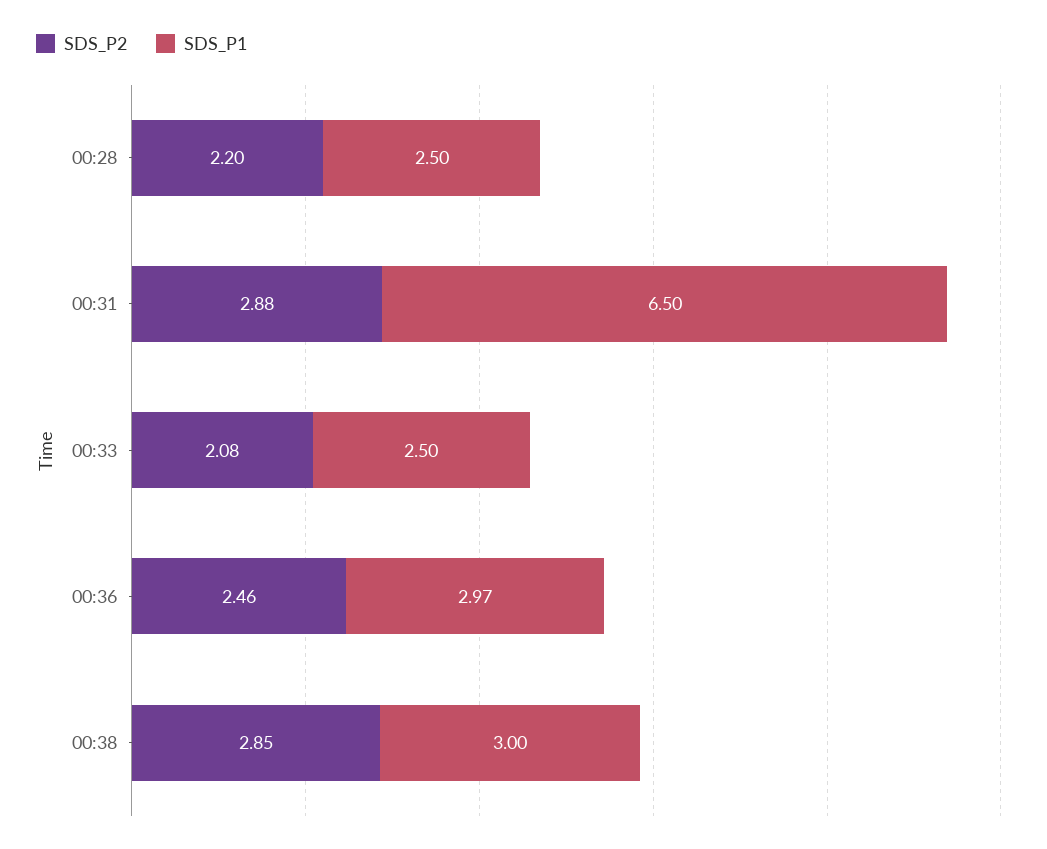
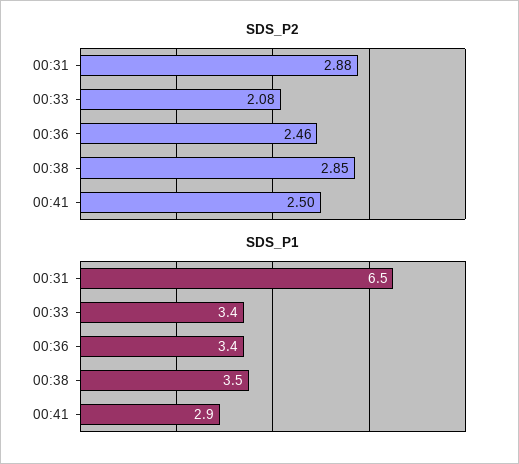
SDS_P2, 00:28: 2.2 -> none
SDS_P1, 00:28: 2.5 -> none
SDS_P1, 00:33: 2.5 -> 3.4
SDS_P1, 00:36: 2.97 -> 3.4
SDS_P1, 00:38: 3 -> 3.5
SDS_P2, 00:41: none -> 2.5
SDS_P1, 00:41: none -> 2.9

